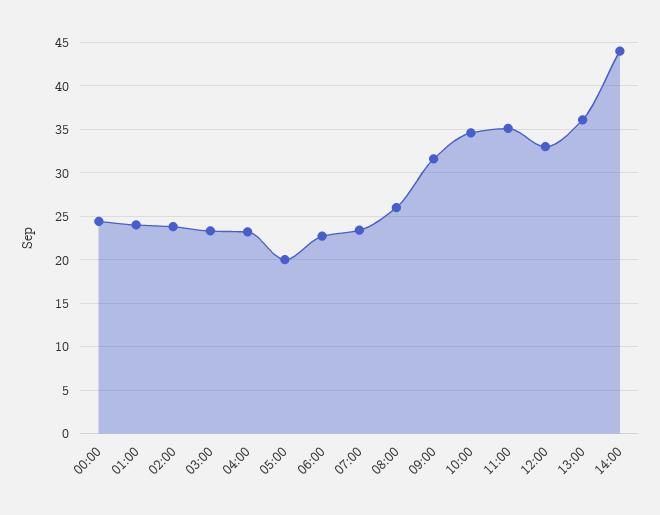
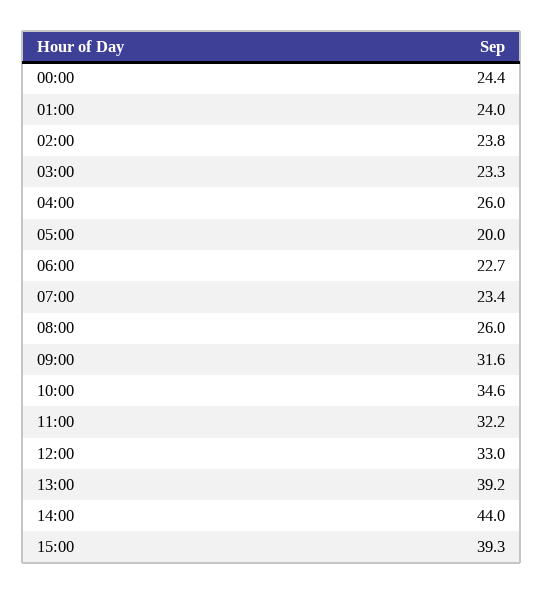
04:00: 23 -> 26
11:00: 35 -> 32.2
13:00: 36 -> 39.2
15:00: none -> 39.3

